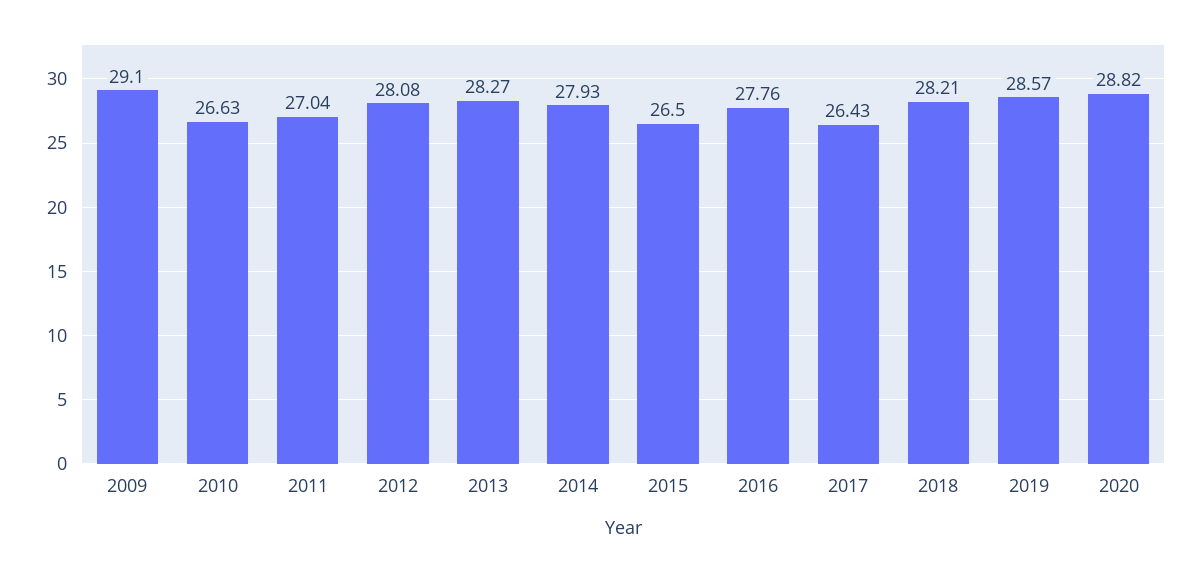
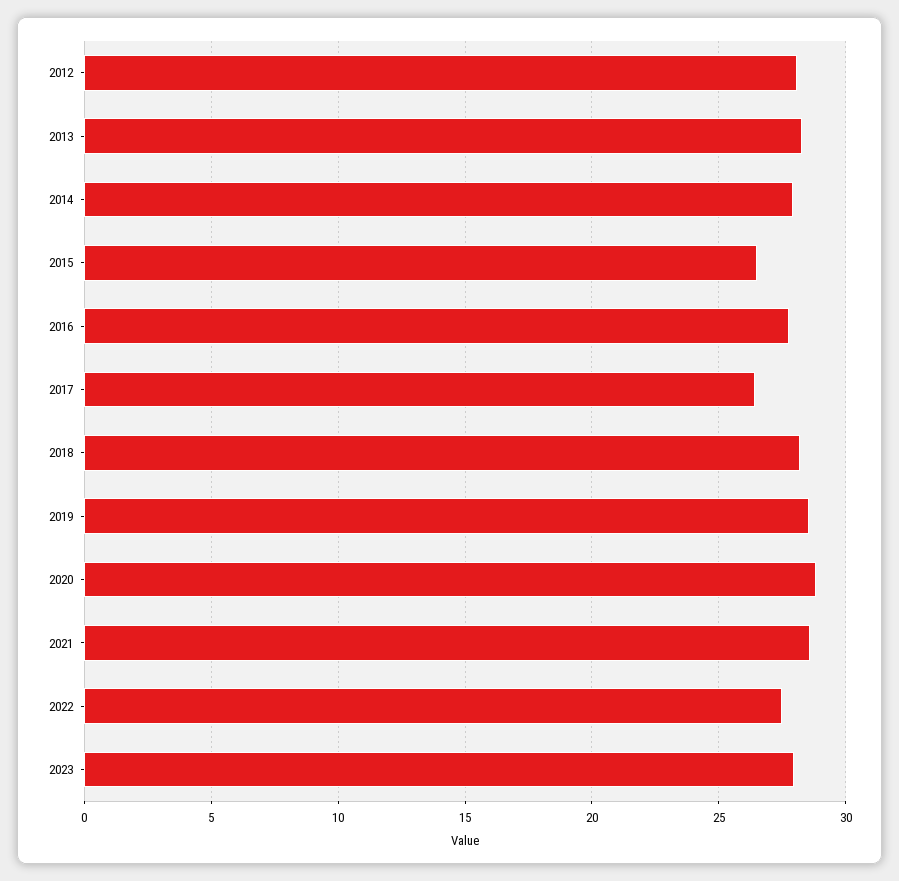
2009: 29.1 -> none
2010: 26.63 -> none
2011: 27.04 -> none
2021: none -> 28.5
2022: none -> 27.5
2023: none -> 28

